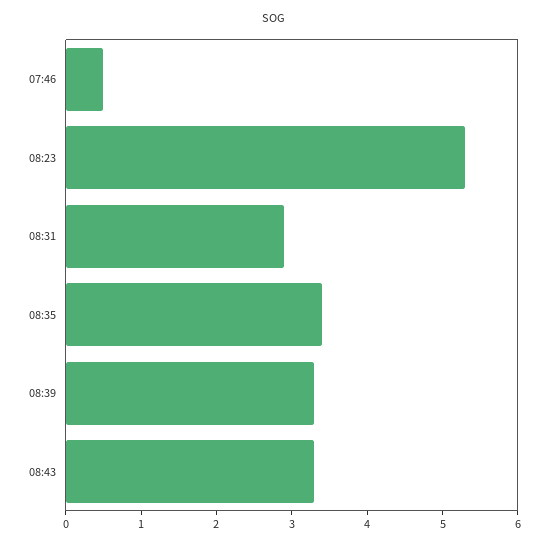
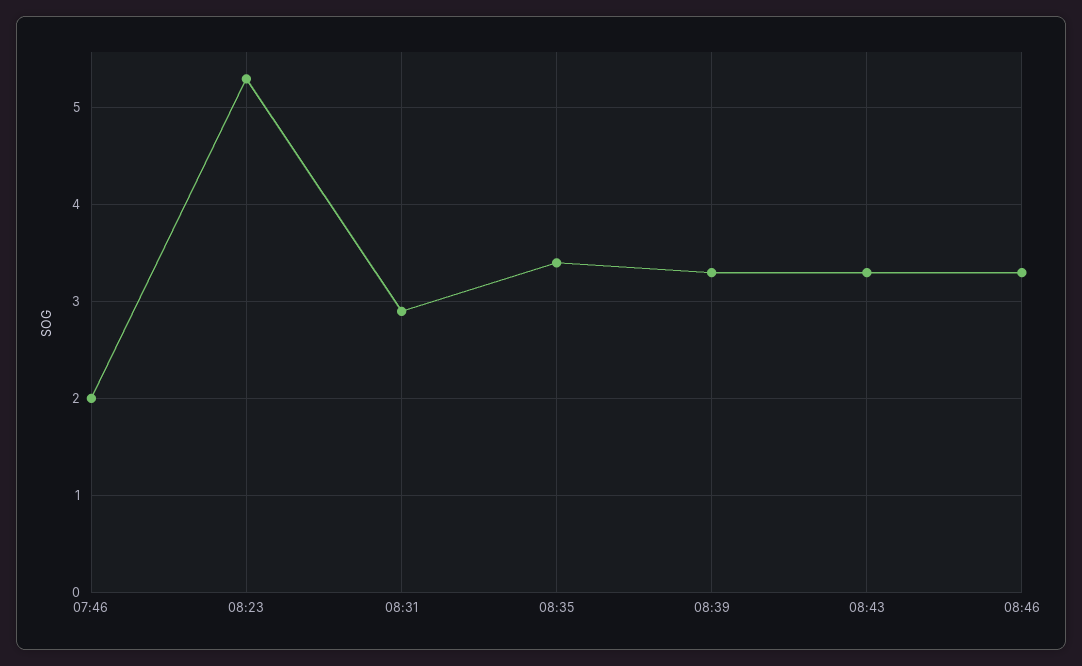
07:46: 0.5 -> 2
08:46: none -> 3.3

